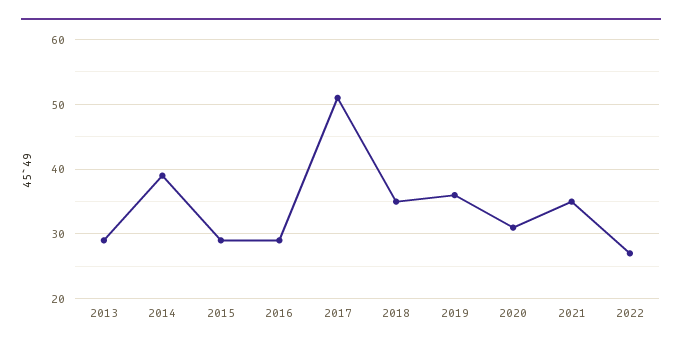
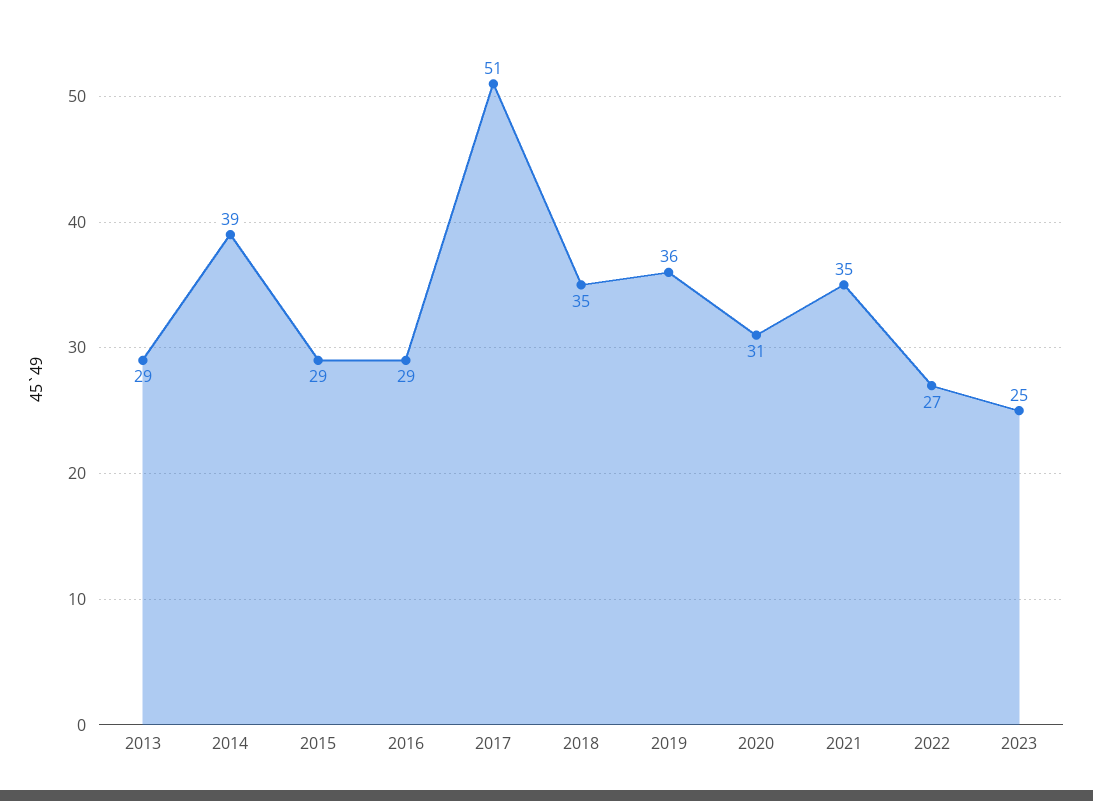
2023: none -> 25

